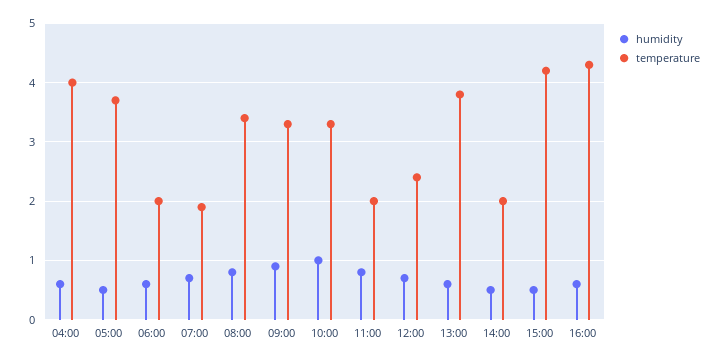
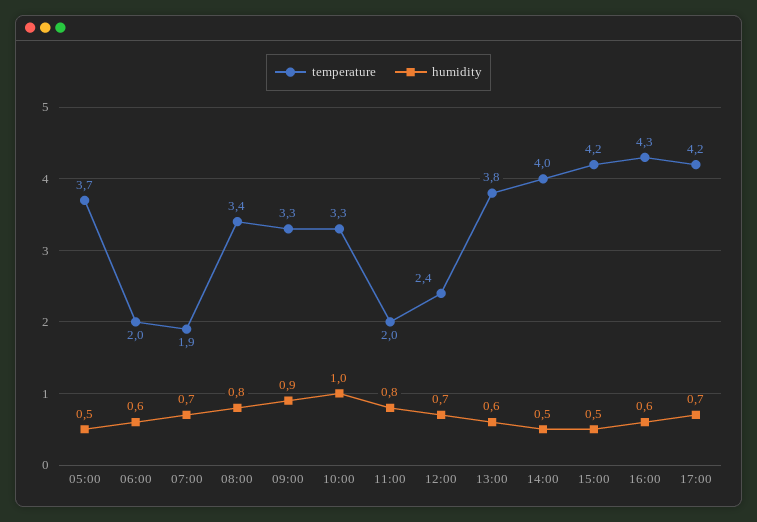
humidity, 04:00: 0.5 -> none
temperature, 04:00: 4 -> none
temperature, 14:00: 2 -> 4
temperature, 17:00: none -> 4.2
humidity, 17:00: none -> 0.7

